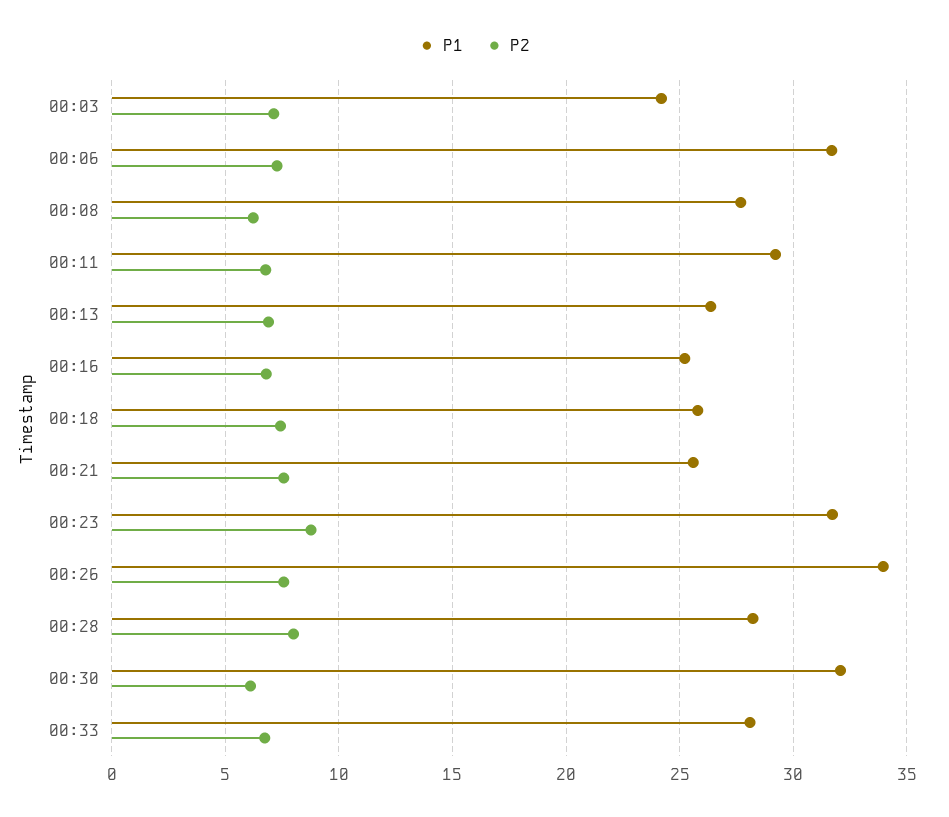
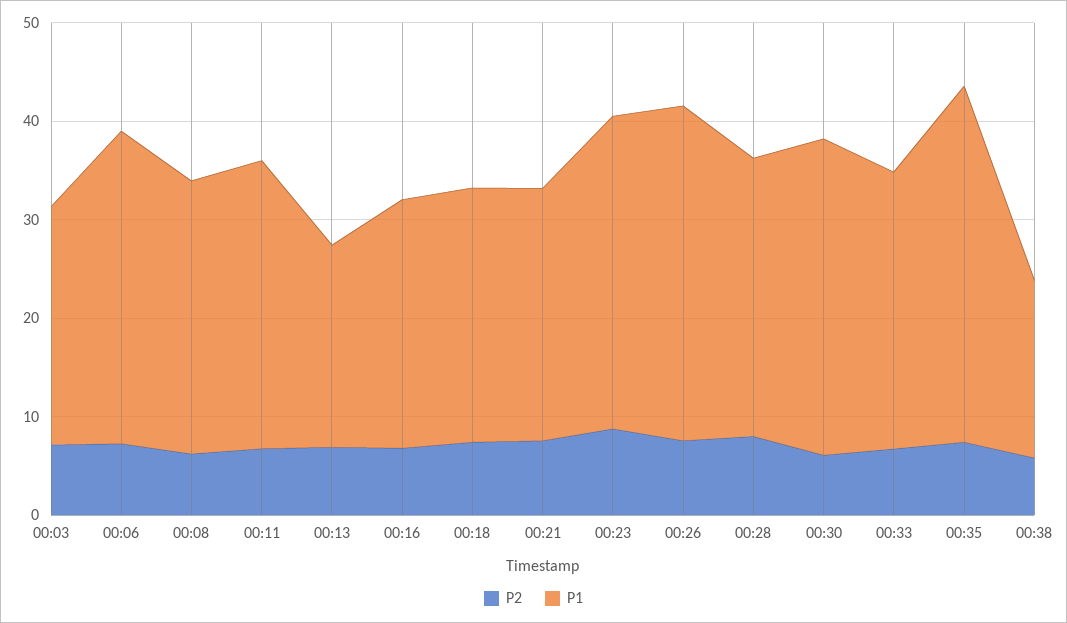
P1, 00:13: 26.5 -> 20
P2, 00:35: none -> 8
P1, 00:35: none -> 36
P2, 00:38: none -> 6
P1, 00:38: none -> 18

